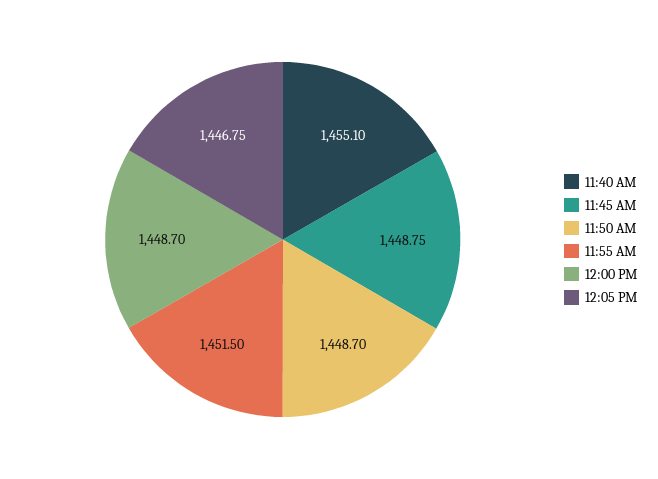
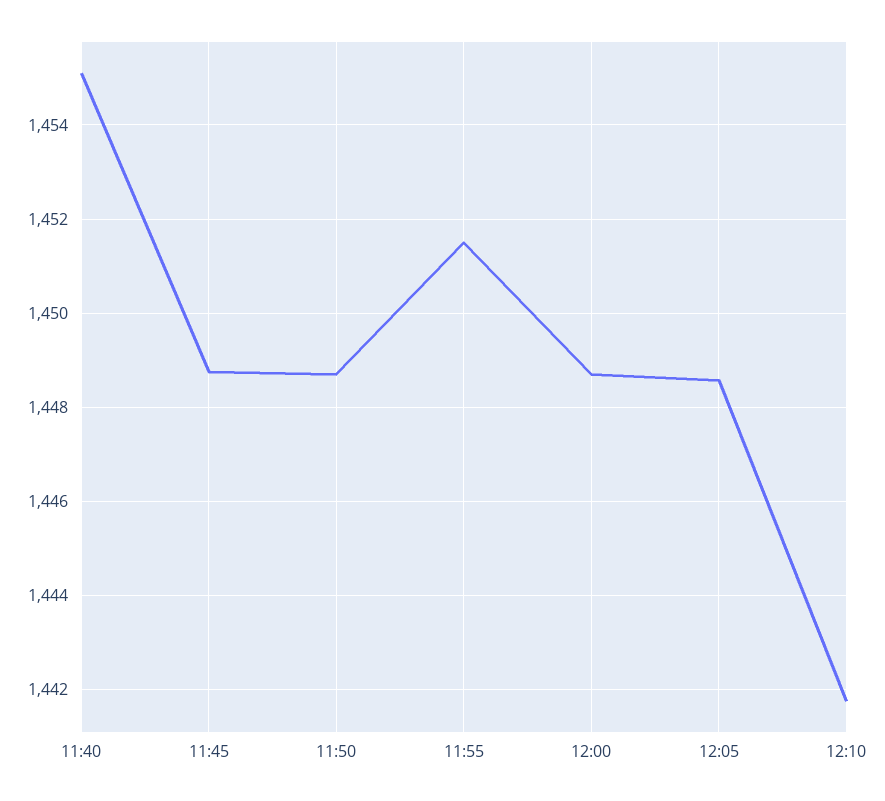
12:05 PM: 1446.75 -> 1448.6
12:10: none -> 1441.8

